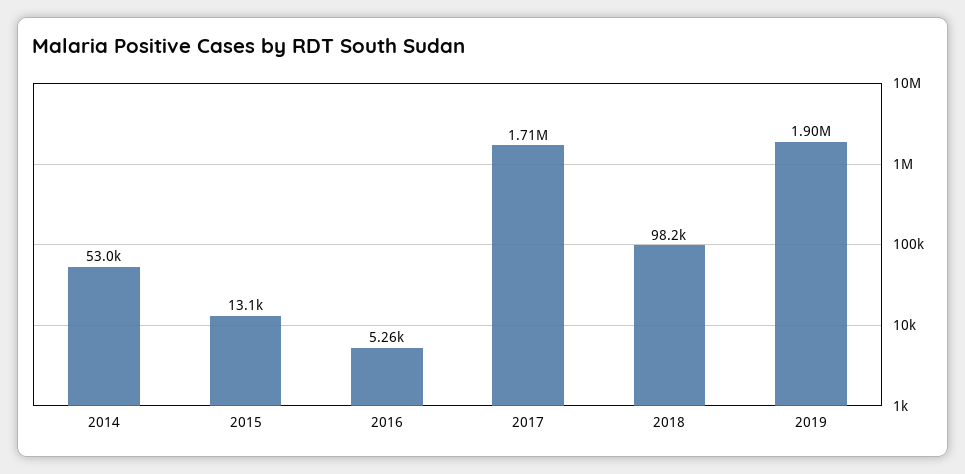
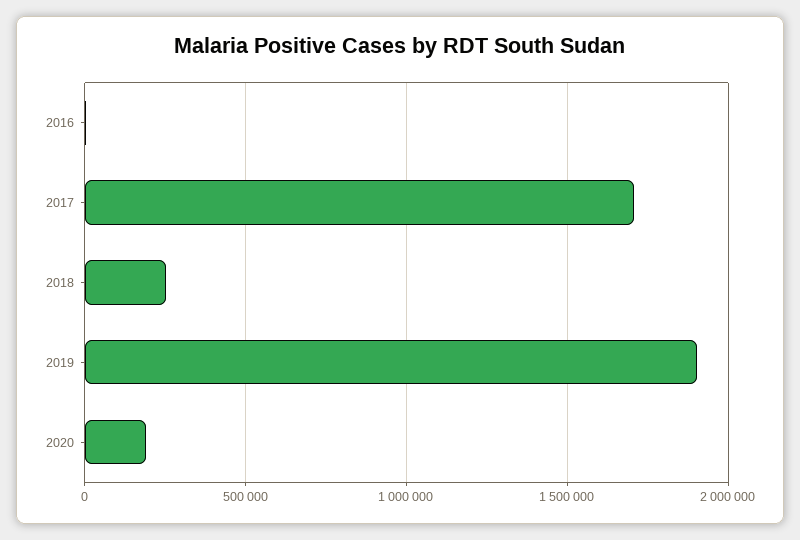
2014: 53000 -> none
2015: 13100 -> none
2018: 98200 -> 250000
2020: none -> 200000

